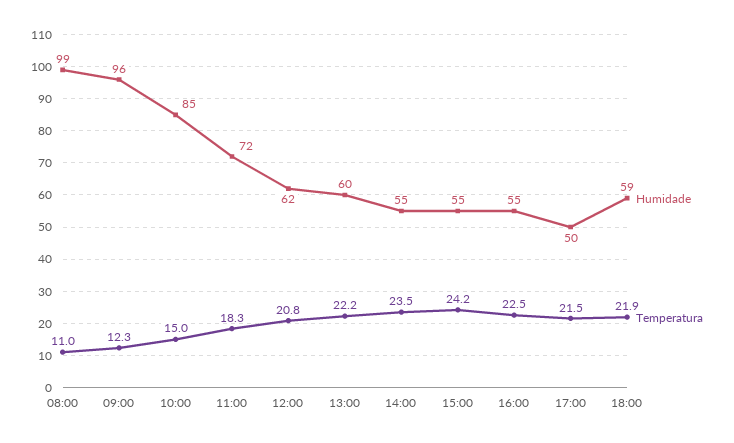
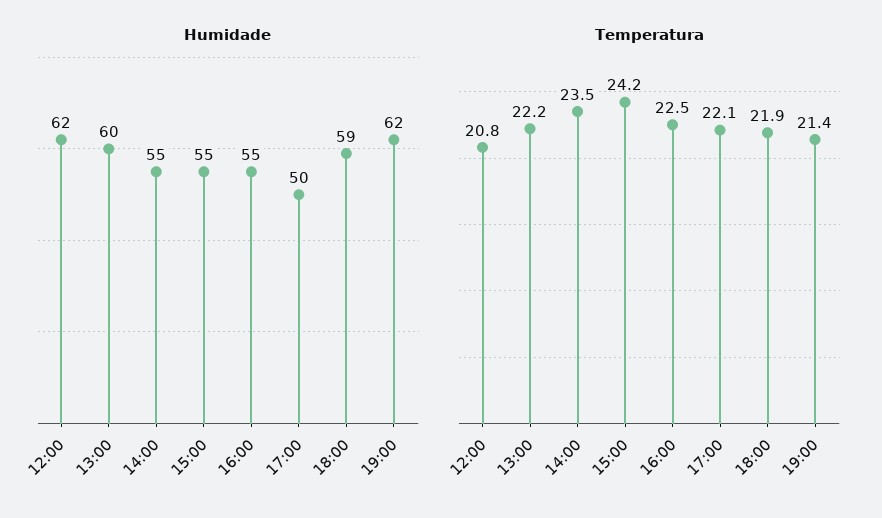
Humidade, 08:00: 99 -> none
Temperatura, 08:00: 11 -> none
Humidade, 09:00: 96 -> none
Temperatura, 09:00: 12.3 -> none
Humidade, 10:00: 85 -> none
Temperatura, 10:00: 15 -> none
Humidade, 11:00: 72 -> none
Temperatura, 11:00: 18.3 -> none
Temperatura, 17:00: 21.5 -> 22.1
Humidade, 19:00: none -> 62
Temperatura, 19:00: none -> 21.4

